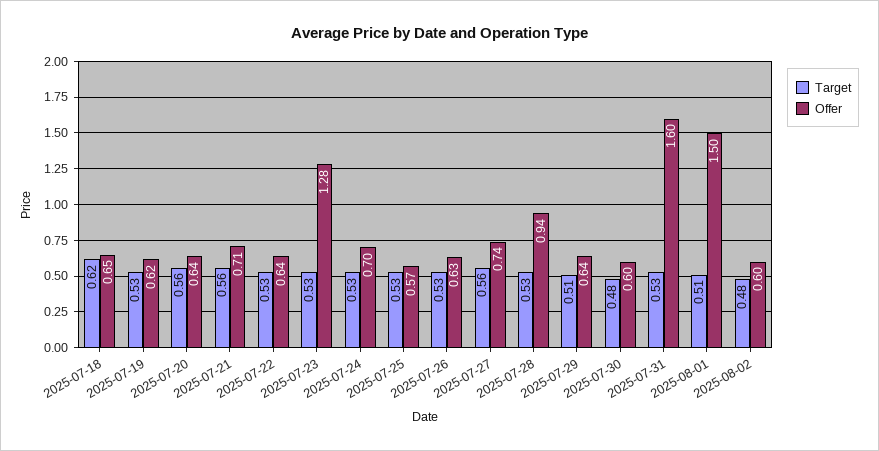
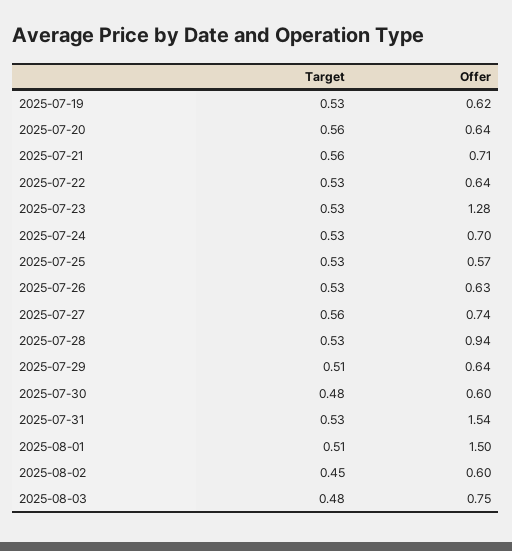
Target, 2025-07-18: 0.62 -> none
Offer, 2025-07-18: 0.65 -> none
Offer, 2025-07-31: 1.6 -> 1.54
Target, 2025-08-02: 0.48 -> 0.45
Target, 2025-08-03: none -> 0.48
Offer, 2025-08-03: none -> 0.75

